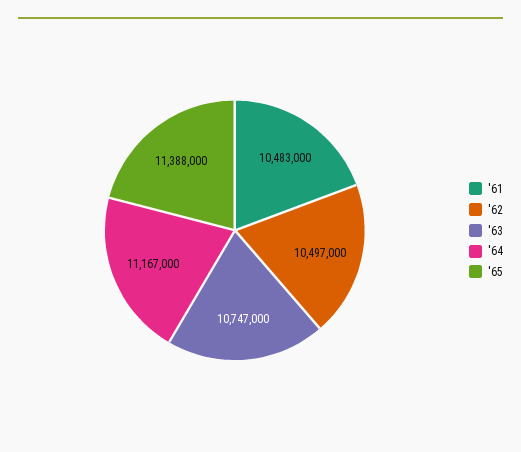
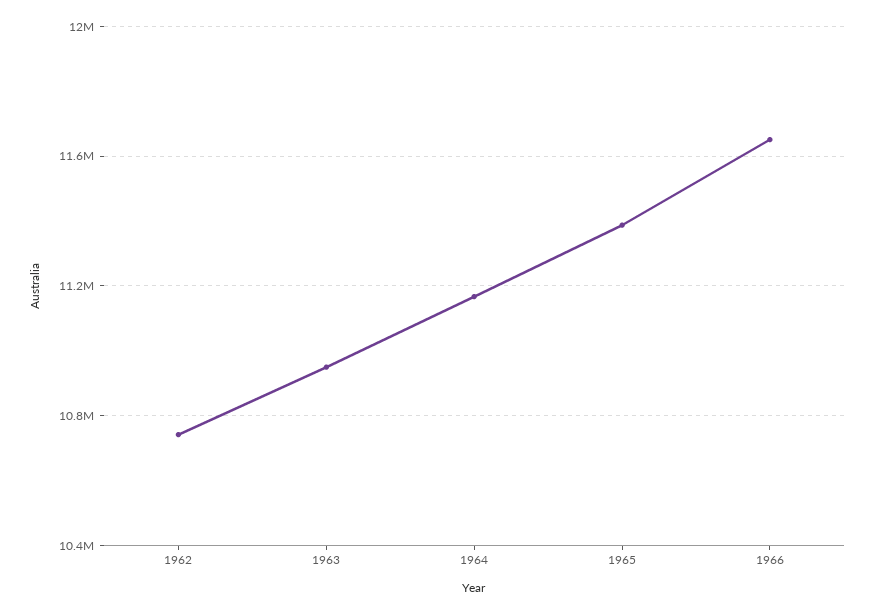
'61: 10483000 -> none
'62: 10497000 -> 10750000
'63: 10747000 -> 10950000
1966: none -> 11650000

